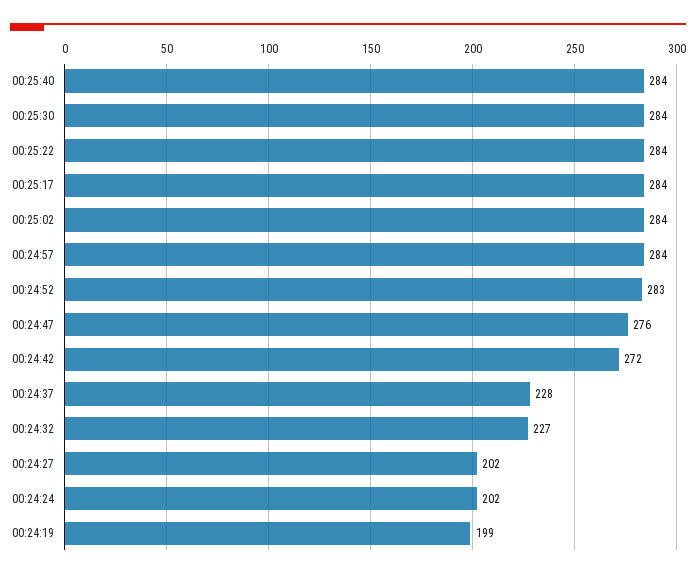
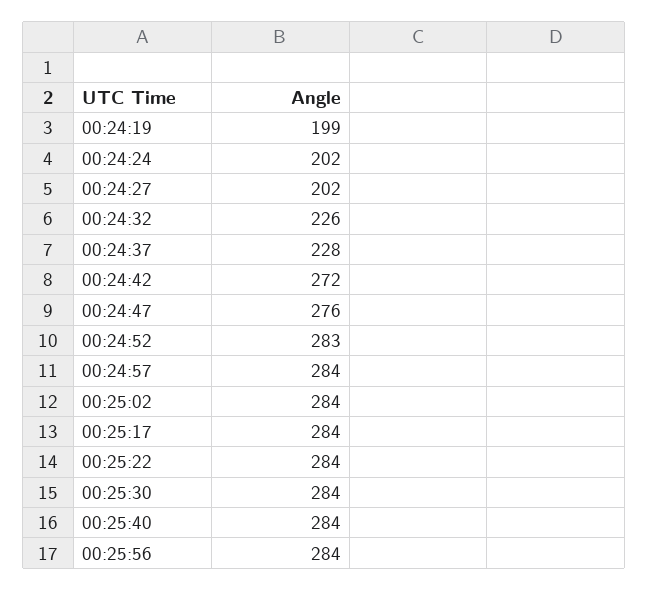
00:24:32: 227 -> 226
00:25:56: none -> 284

